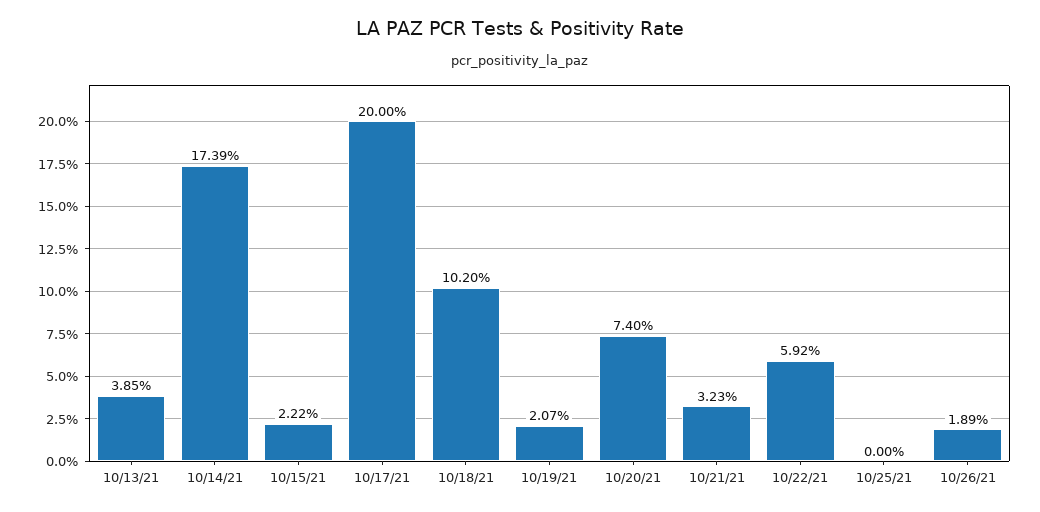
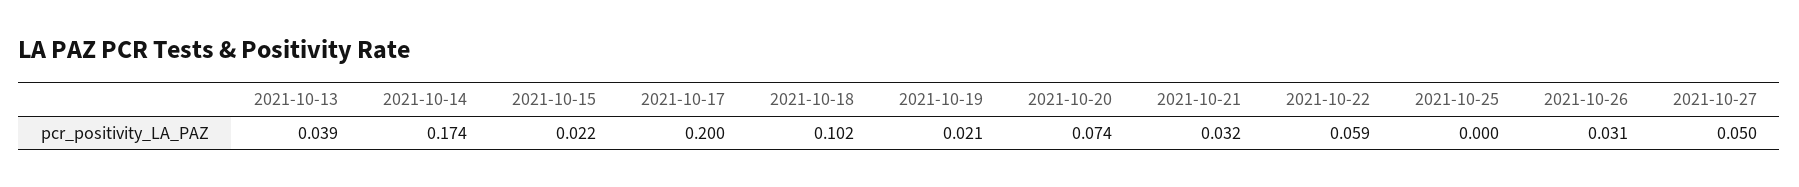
10/26/21: 0.0189 -> 0.031
2021-10-27: none -> 0.05

